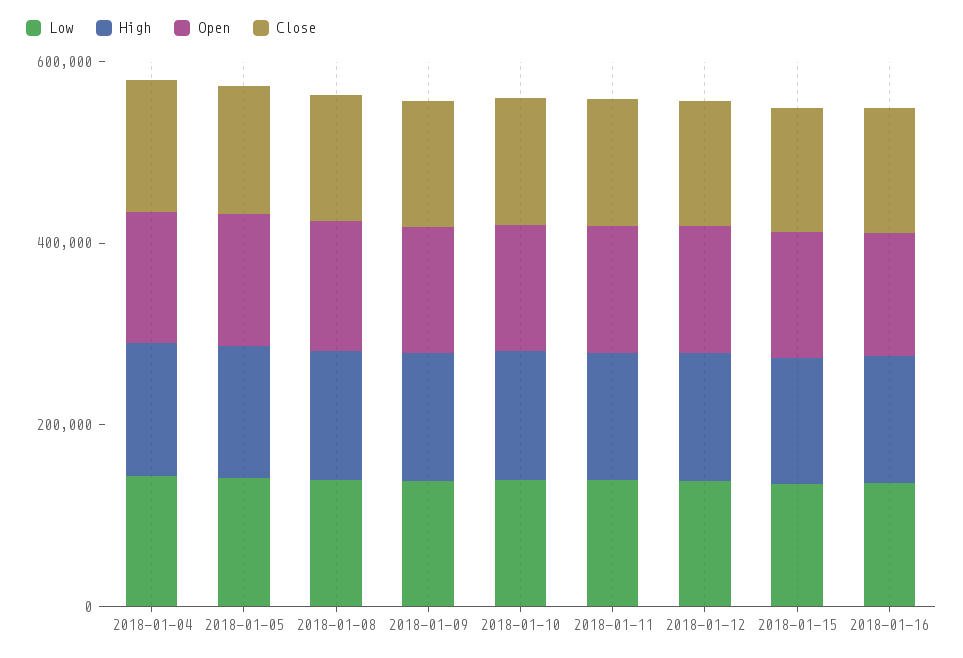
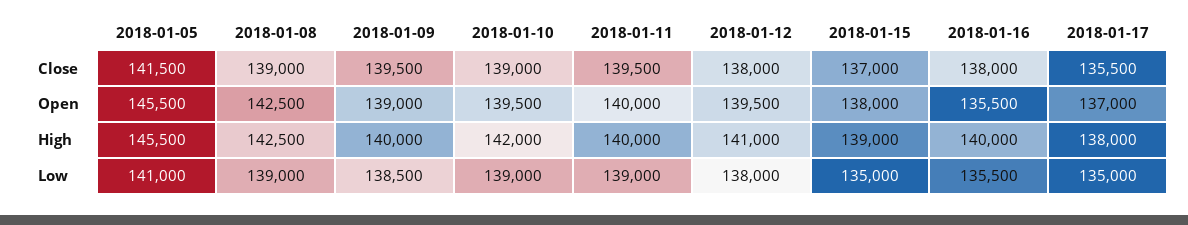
Low, 2018-01-04: 150000 -> none
High, 2018-01-04: 150000 -> none
Open, 2018-01-04: 150000 -> none
Close, 2018-01-04: 150000 -> none
Close, 2018-01-17: none -> 135500
Open, 2018-01-17: none -> 137000
High, 2018-01-17: none -> 138000
Low, 2018-01-17: none -> 135000

